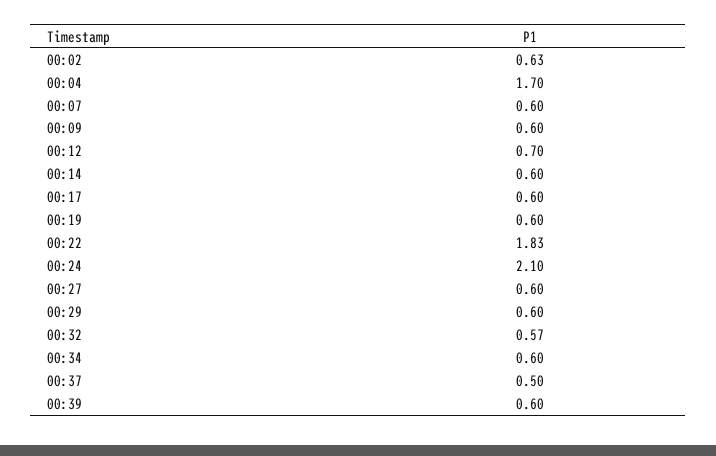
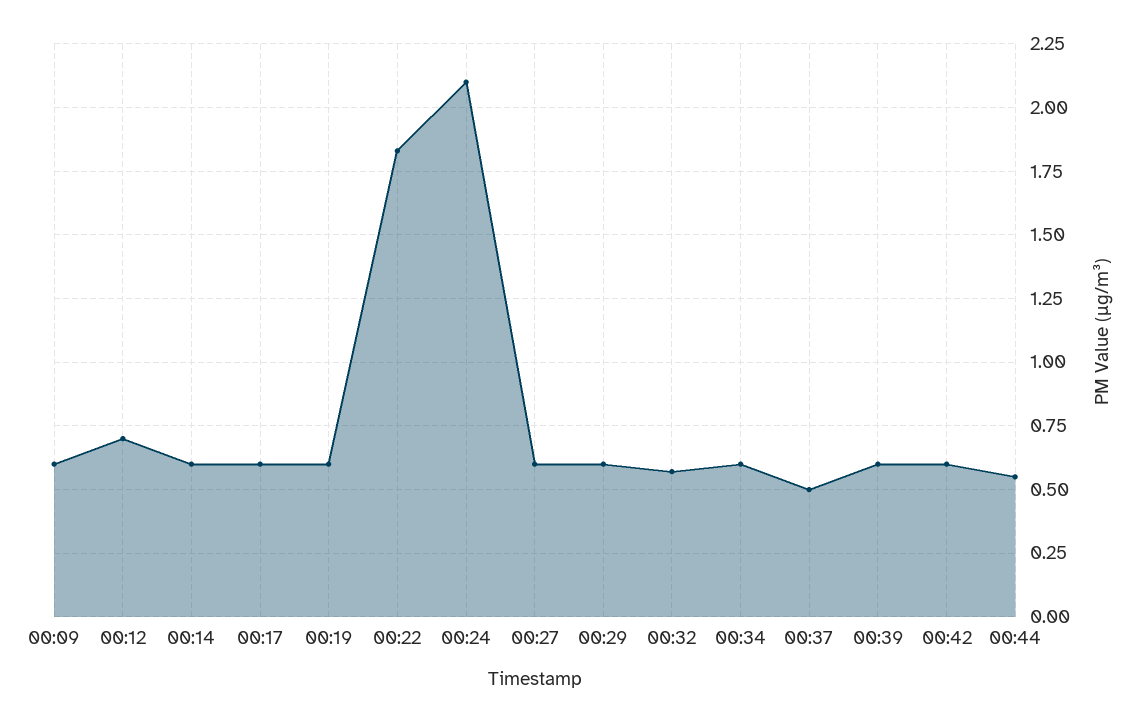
00:02: 0.63 -> none
00:04: 1.7 -> none
00:07: 0.6 -> none
00:42: none -> 0.6
00:44: none -> 0.55

